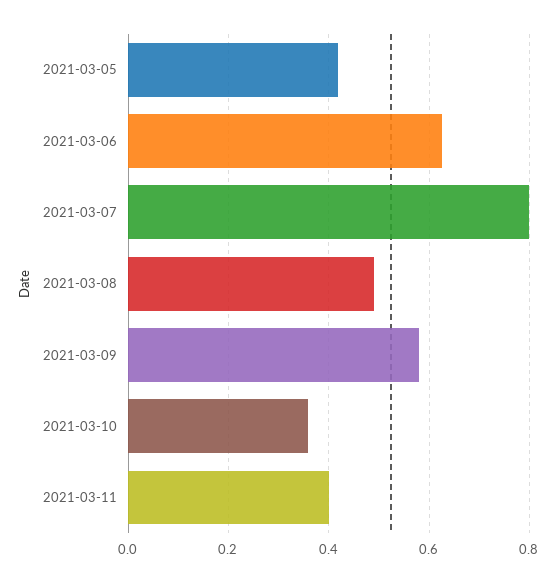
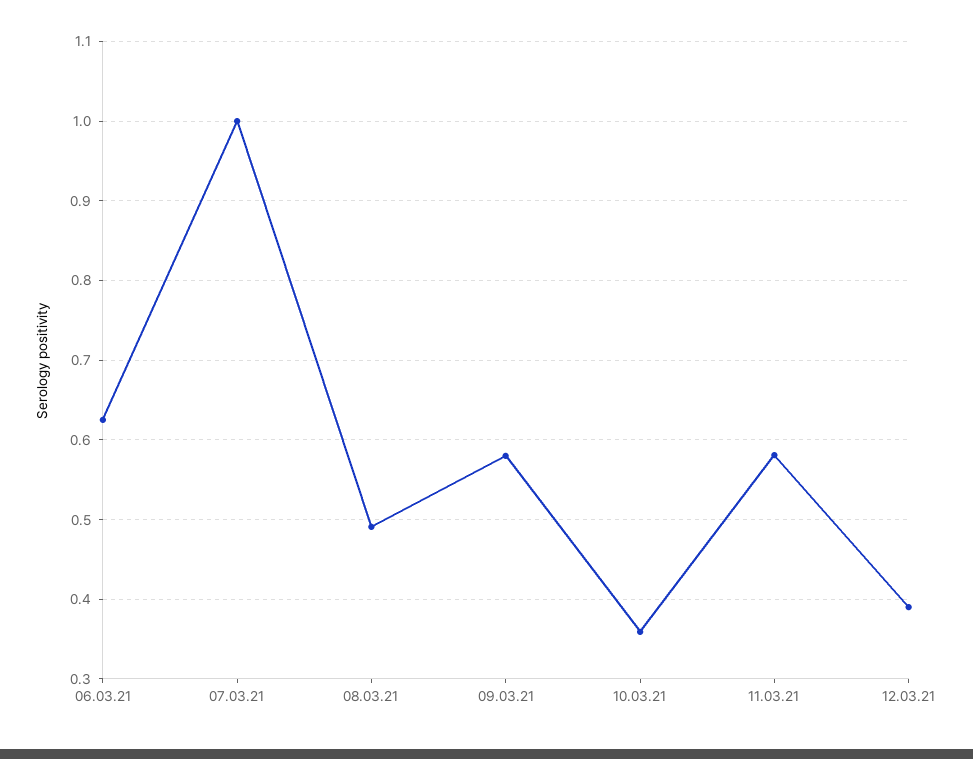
2021-03-05: 0.42 -> none
2021-03-07: 0.8 -> 1
2021-03-11: 0.4 -> 0.58
12.03.21: none -> 0.39

